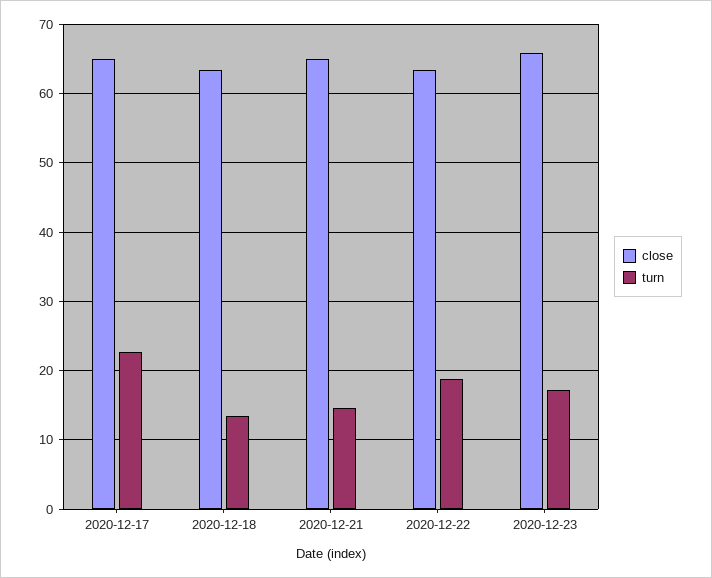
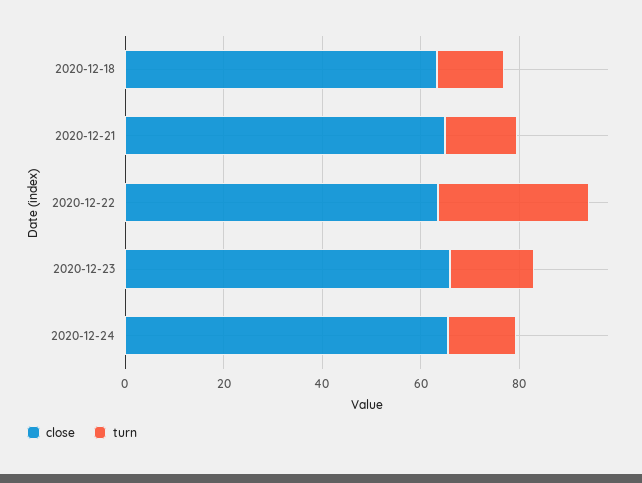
close, 2020-12-17: 65 -> none
turn, 2020-12-17: 23 -> none
turn, 2020-12-22: 19 -> 30
close, 2020-12-24: none -> 65
turn, 2020-12-24: none -> 15

